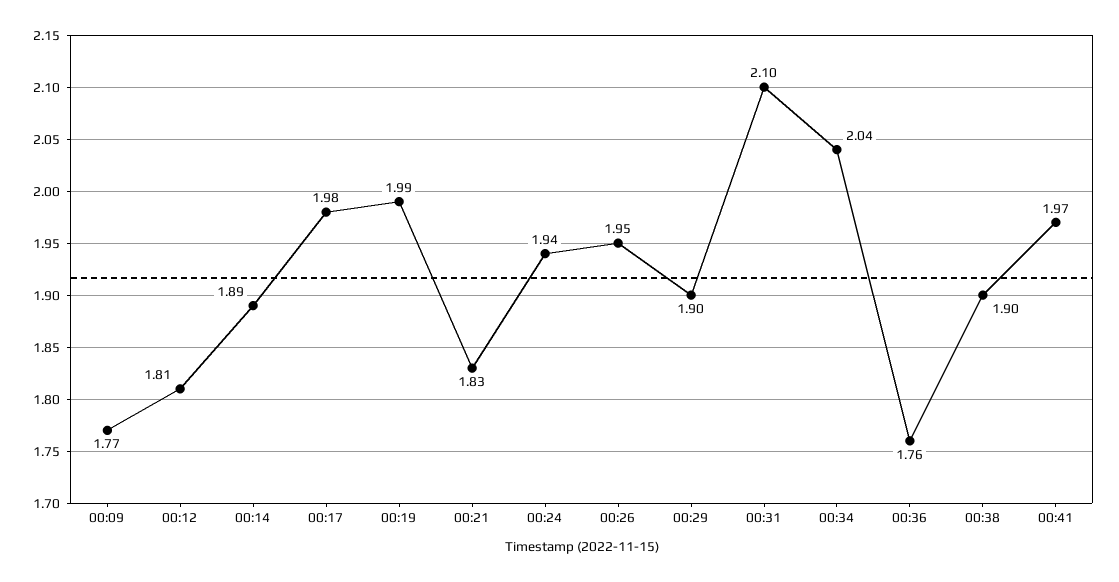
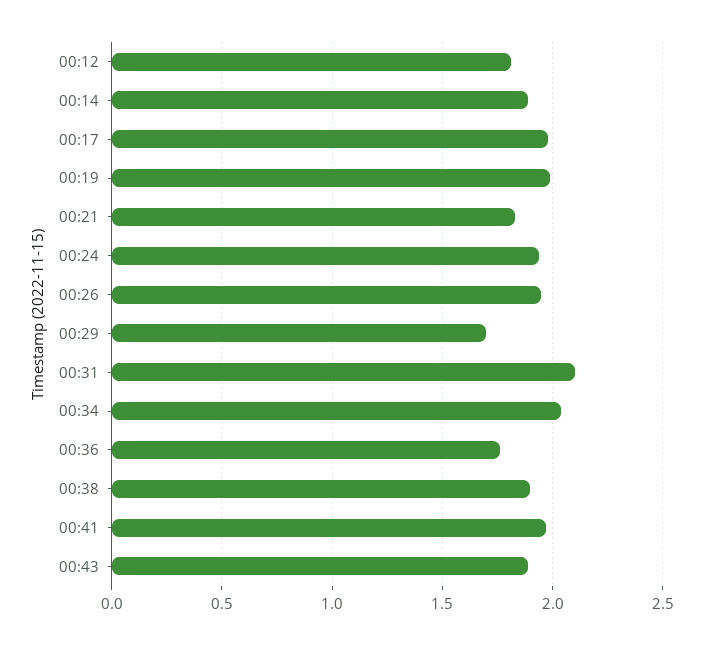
00:09: 1.77 -> none
00:29: 1.9 -> 1.7
00:43: none -> 1.9

